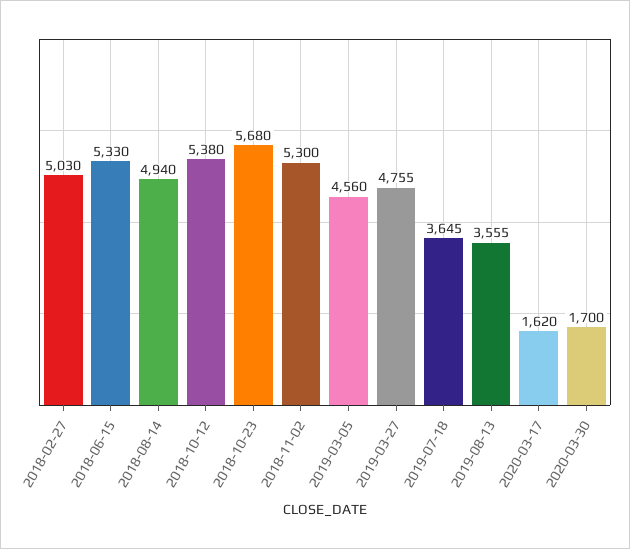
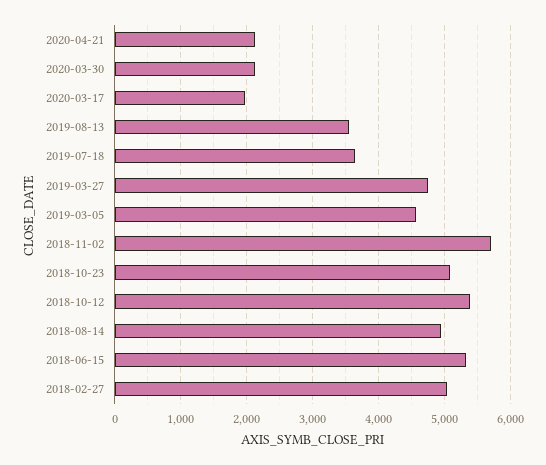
2018-10-23: 5680 -> 5100
2018-11-02: 5300 -> 5700
2020-03-17: 1620 -> 2000
2020-03-30: 1700 -> 2100
2020-04-21: none -> 2100

